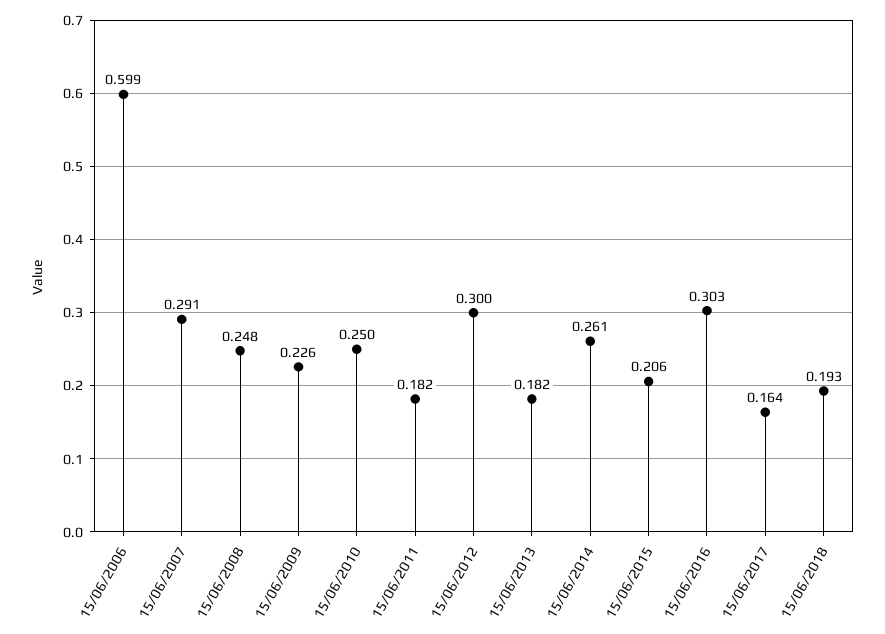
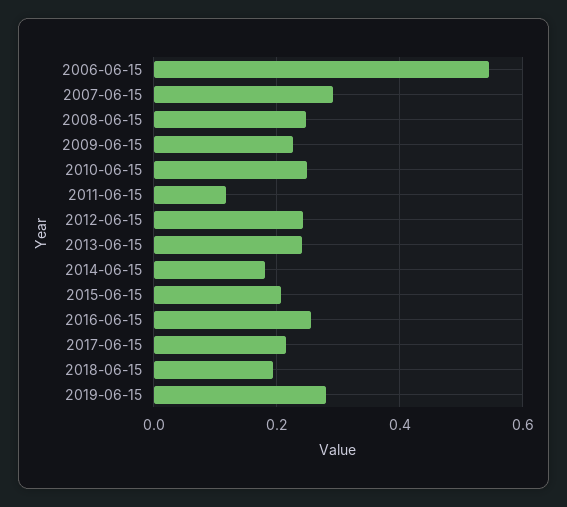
15/06/2006: 0.599 -> 0.54
15/06/2011: 0.182 -> 0.12
15/06/2012: 0.3 -> 0.24
15/06/2013: 0.182 -> 0.24
15/06/2014: 0.261 -> 0.18
15/06/2016: 0.303 -> 0.26
15/06/2017: 0.164 -> 0.22
2019-06-15: none -> 0.28

